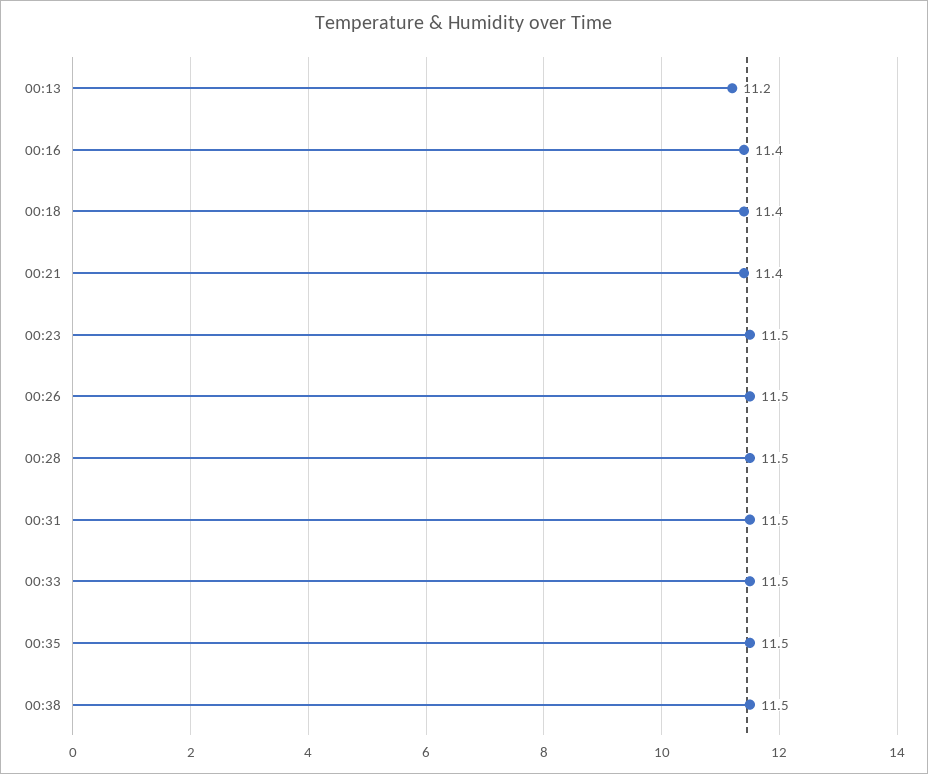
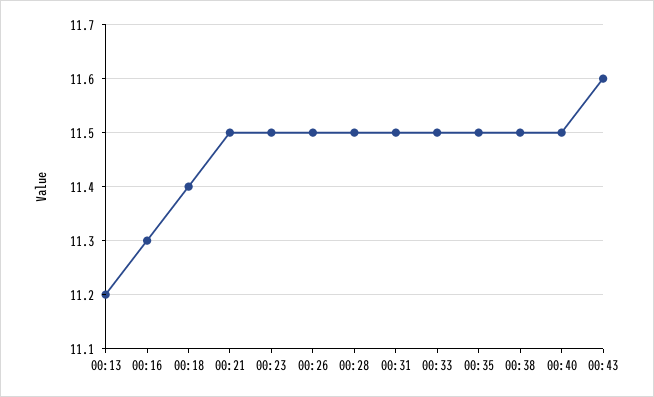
00:16: 11.4 -> 11.3
00:21: 11.4 -> 11.5
00:40: none -> 11.5
00:43: none -> 11.6

